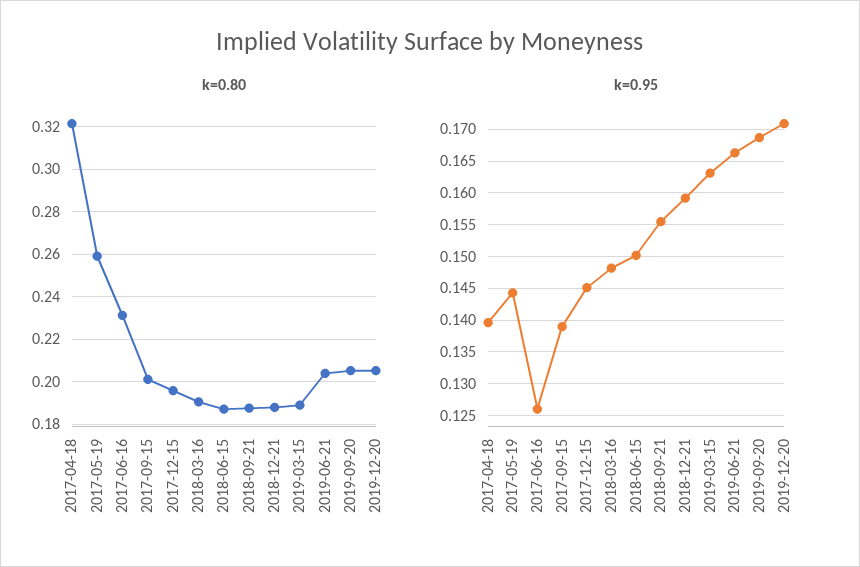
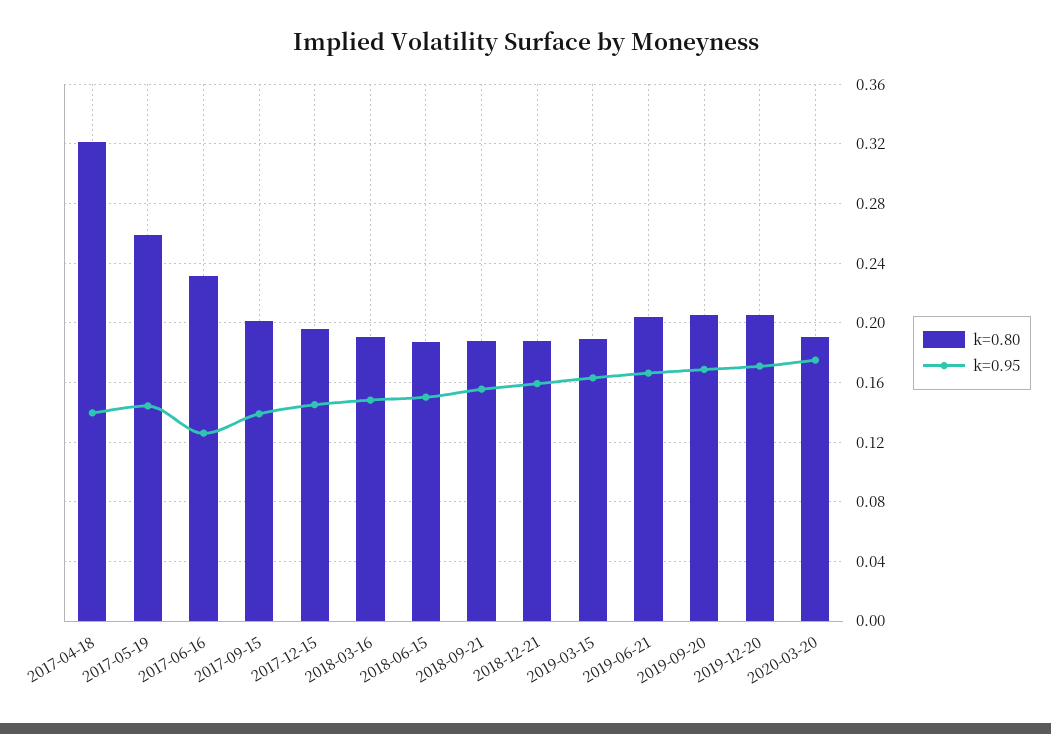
k=0.80, 2020-03-20: none -> 0.19
k=0.95, 2020-03-20: none -> 0.175

